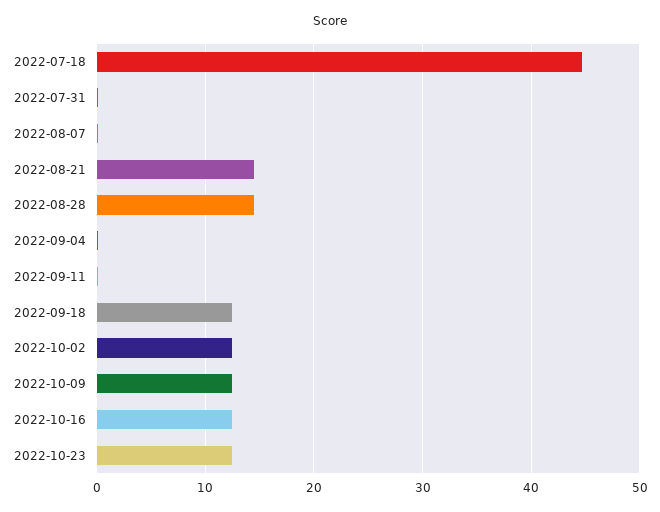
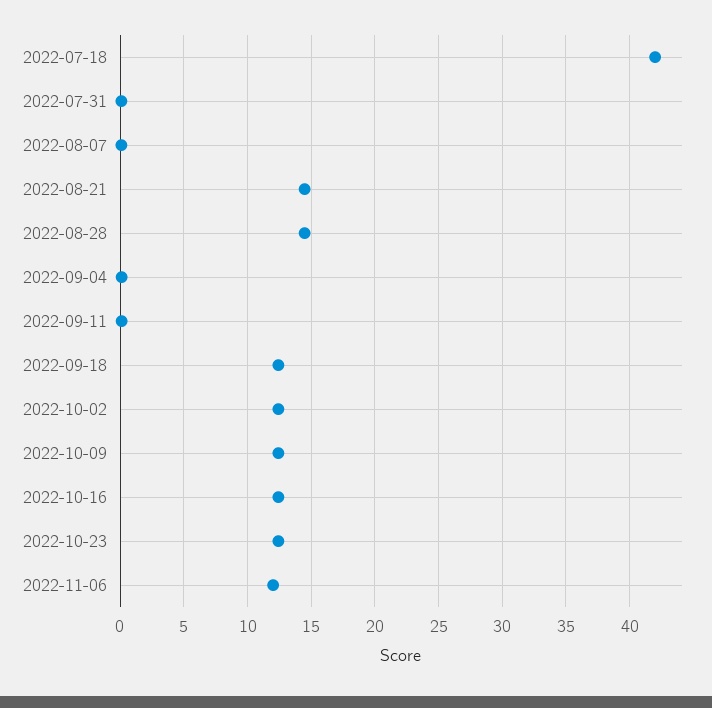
2022-07-18: 45 -> 42
2022-11-06: none -> 12

